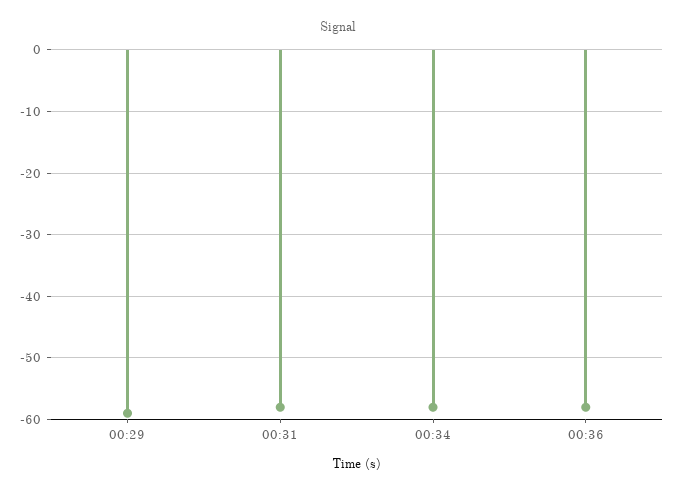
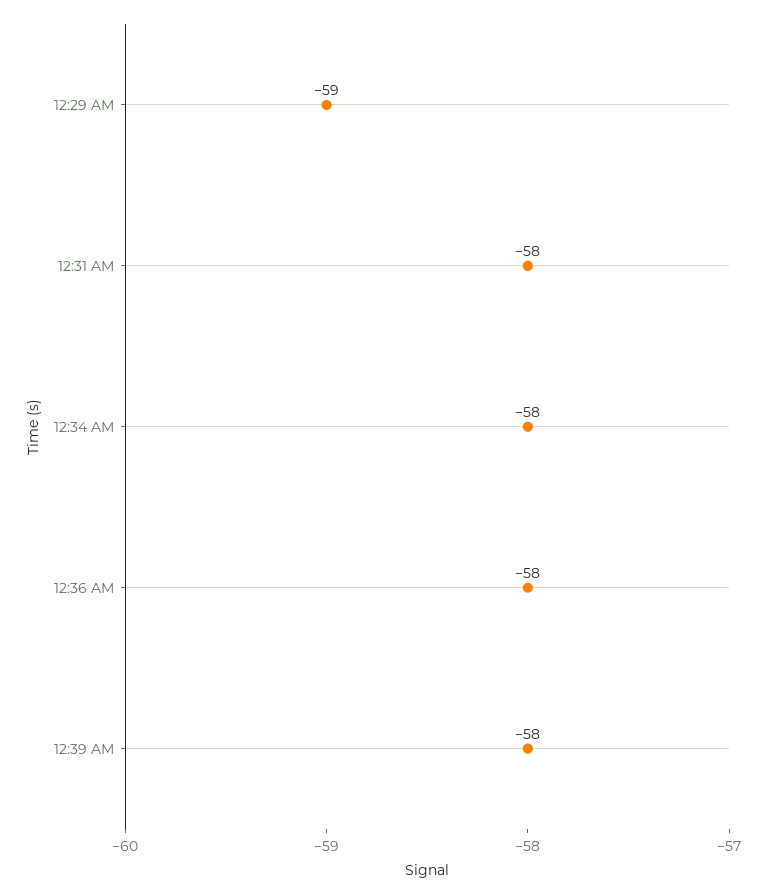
12:39 AM: none -> -58

